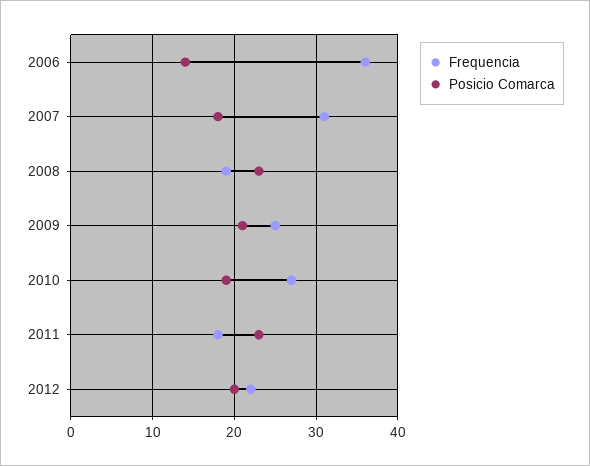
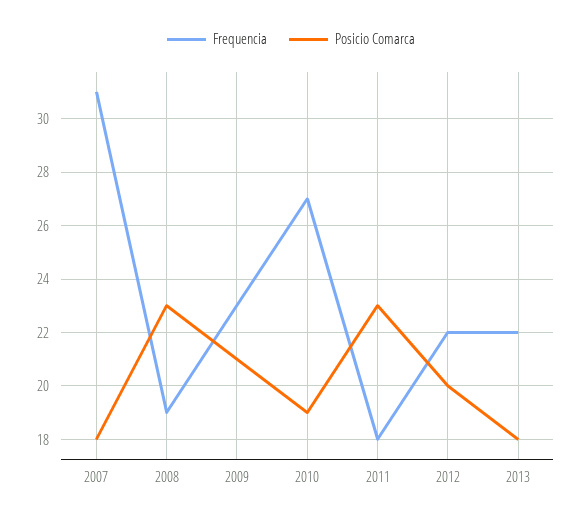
Frequencia, 2006: 36 -> none
Posicio Comarca, 2006: 14 -> none
Frequencia, 2009: 25 -> 23
Frequencia, 2013: none -> 22
Posicio Comarca, 2013: none -> 18

